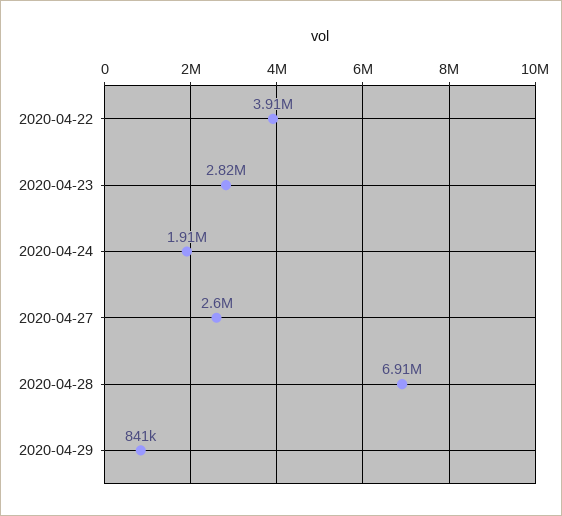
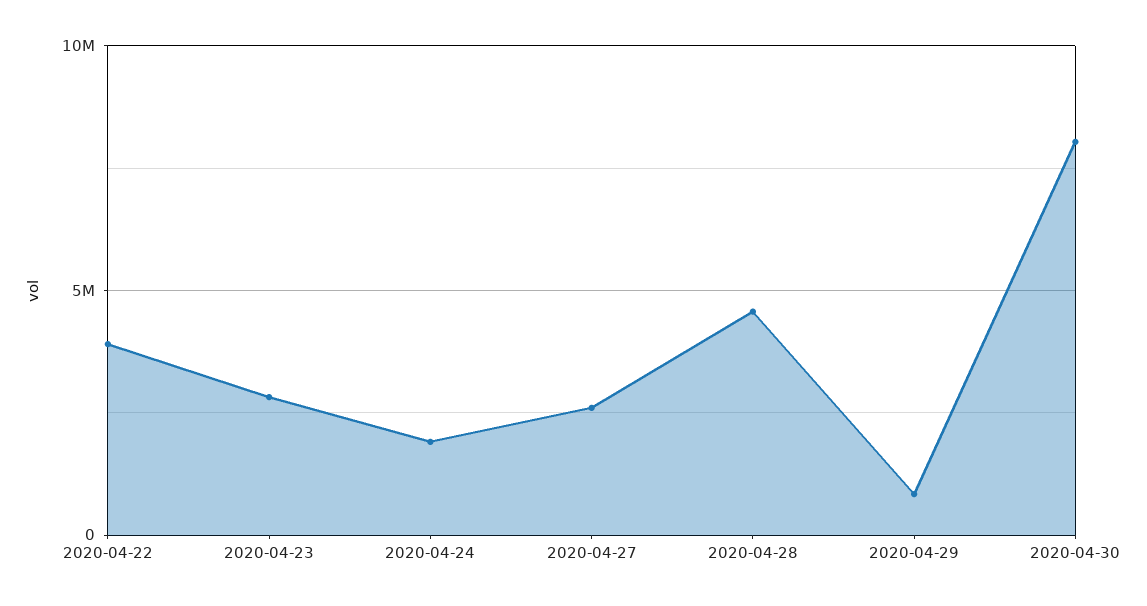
2020-04-28: 6910000 -> 4500000
2020-04-30: none -> 8000000

